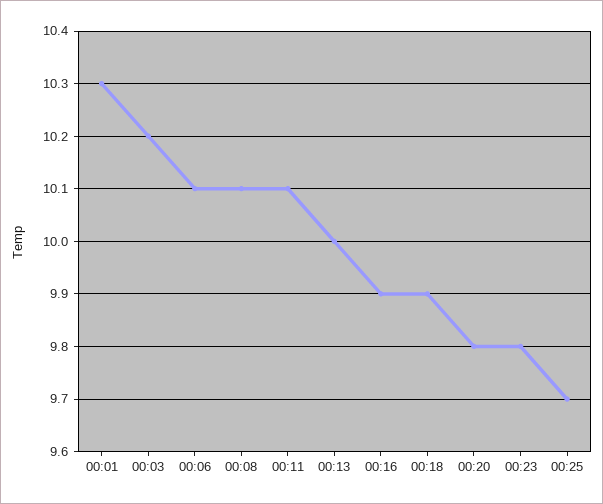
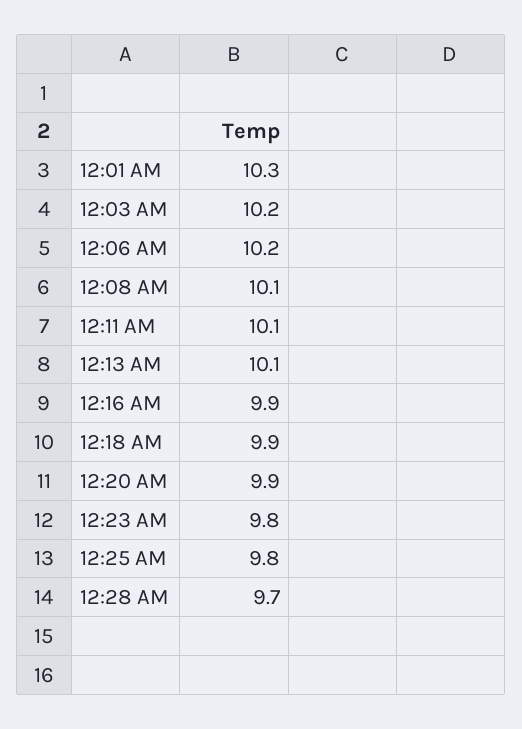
00:06: 10.1 -> 10.2
00:13: 10 -> 10.1
00:20: 9.8 -> 9.9
00:25: 9.7 -> 9.8
12:28 AM: none -> 9.7

